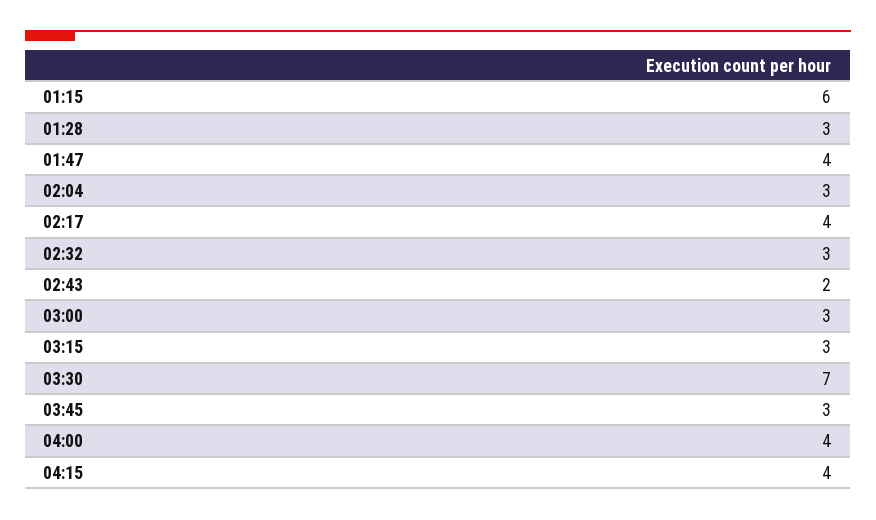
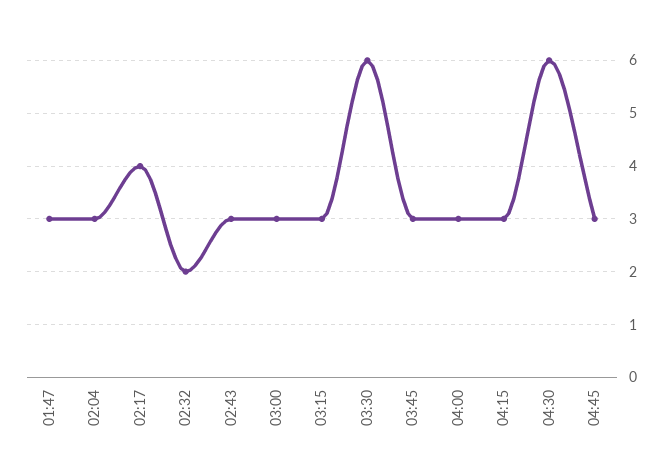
01:15: 6 -> none
01:28: 3 -> none
01:47: 4 -> 3
02:32: 3 -> 2
02:43: 2 -> 3
03:30: 7 -> 6
04:00: 4 -> 3
04:15: 4 -> 3
04:30: none -> 6
04:45: none -> 3

